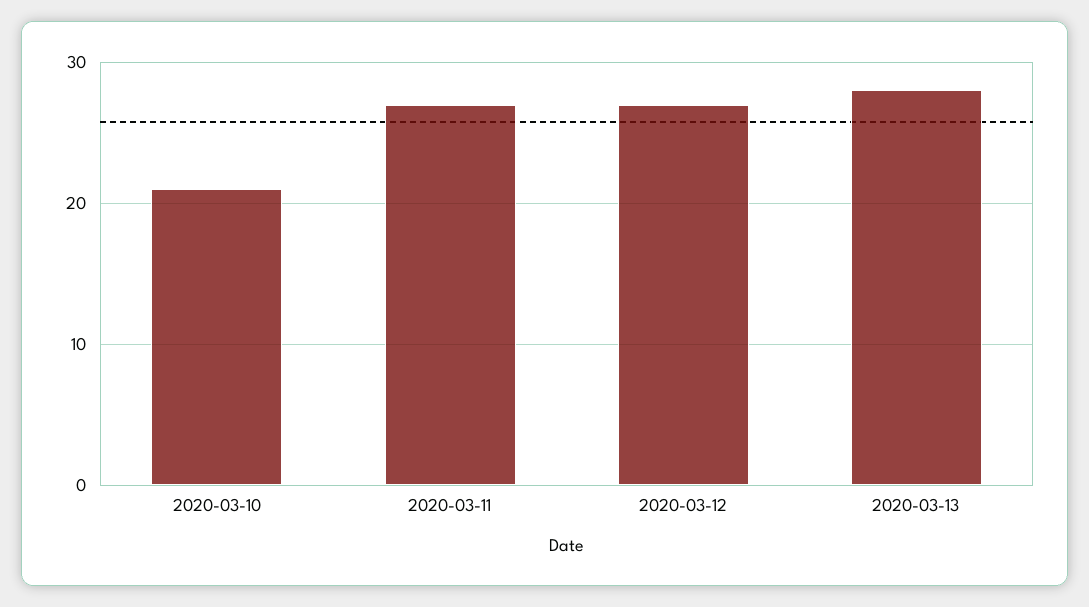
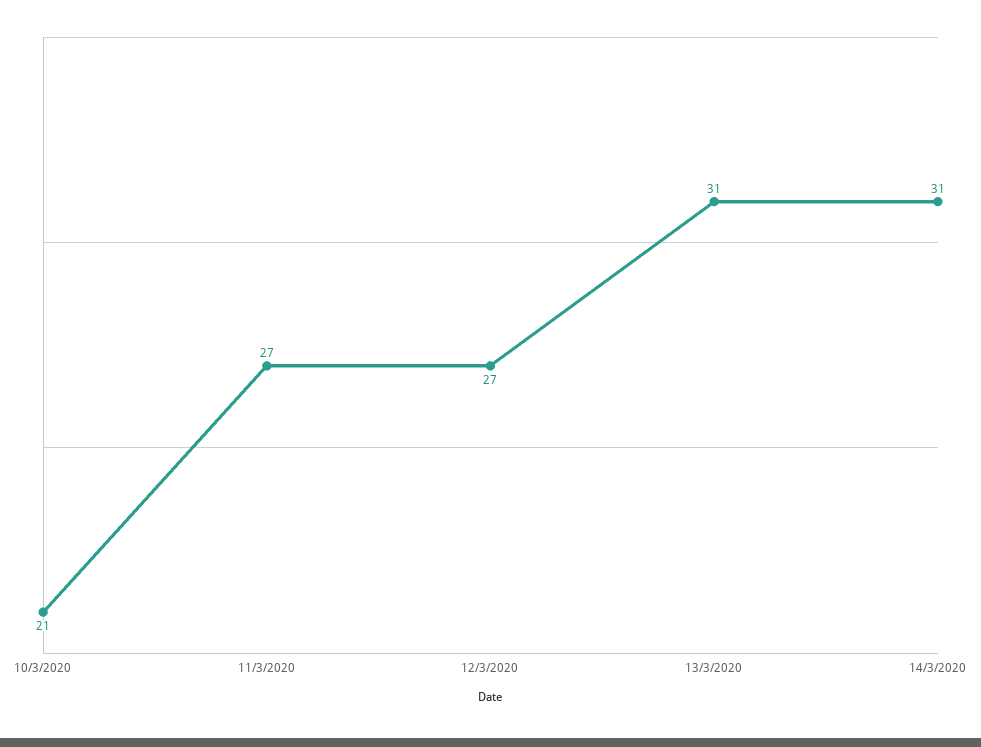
2020-03-13: 28 -> 31
14/3/2020: none -> 31

